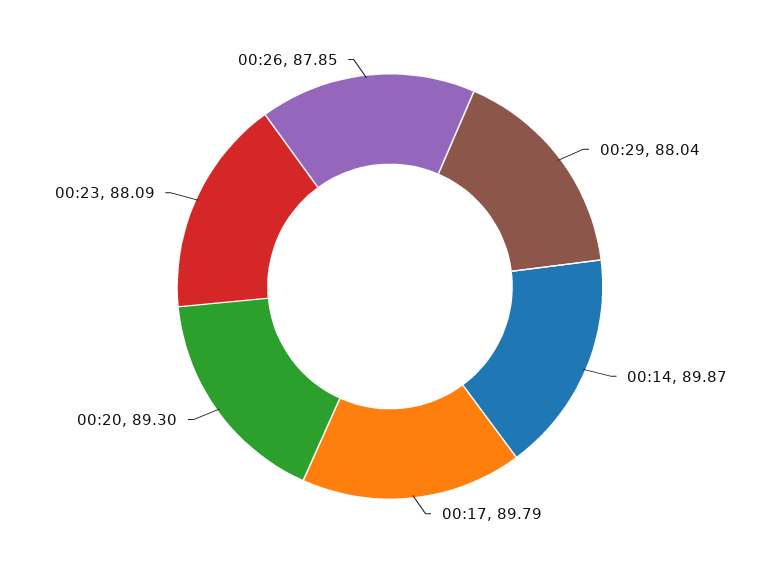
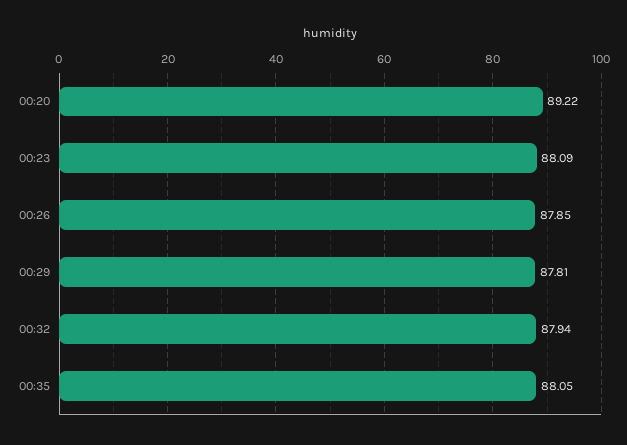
00:29: 88.04 -> 87.81
00:14: 89.87 -> none
00:17: 89.79 -> none
00:20: 89.3 -> 89.22
00:32: none -> 87.94
00:35: none -> 88.05

